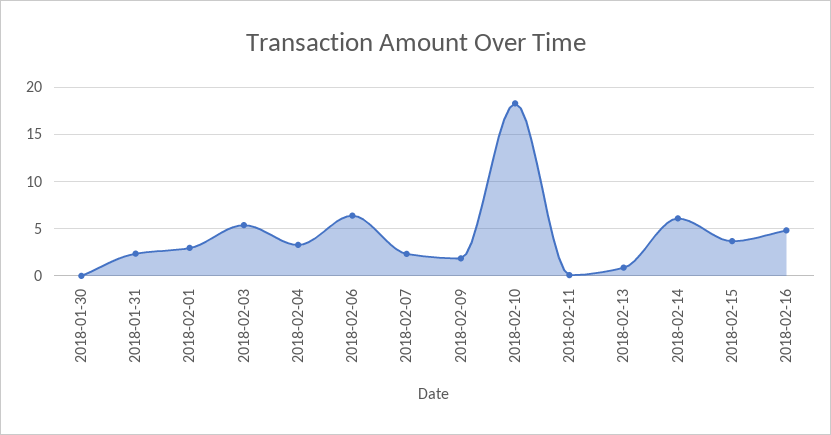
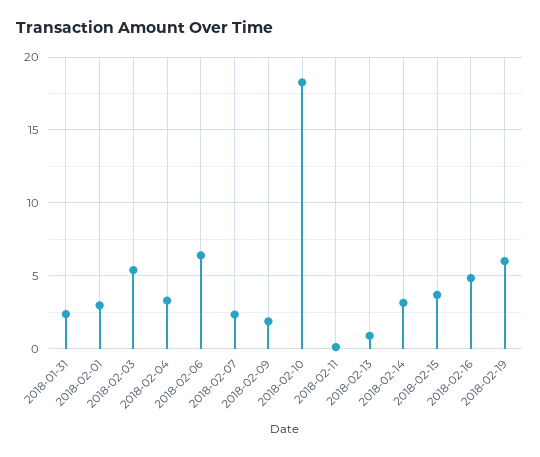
2018-01-30: 0 -> none
2018-02-14: 6 -> 3
2018-02-19: none -> 6

